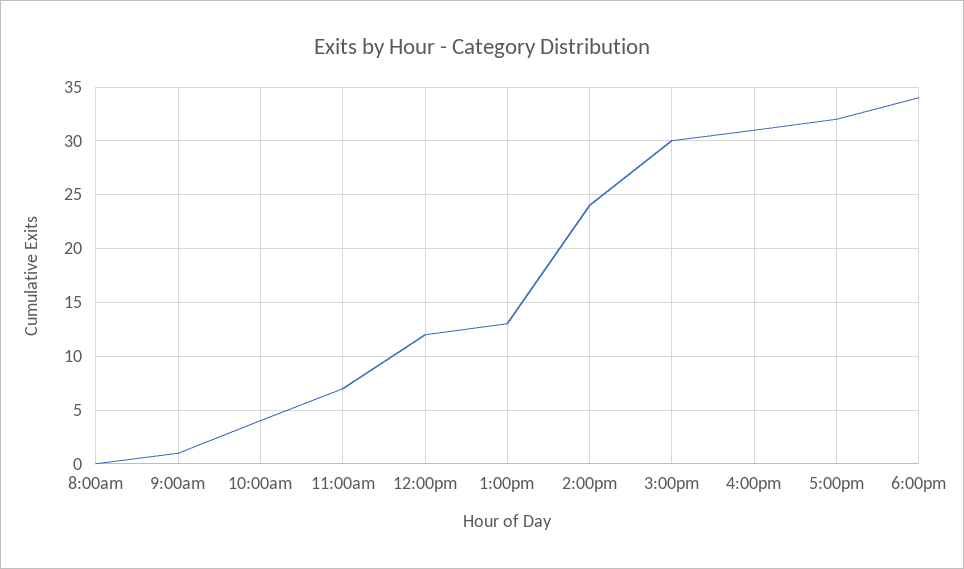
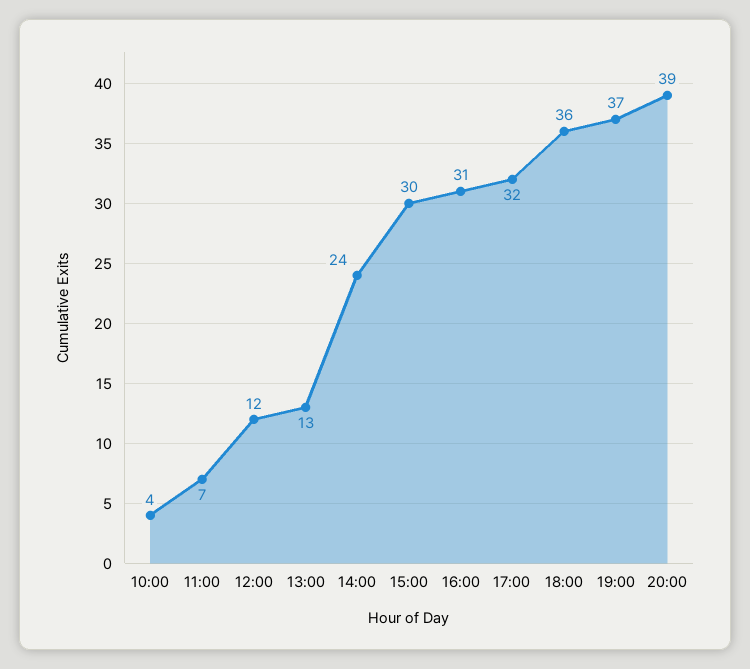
8:00am: 0 -> none
9:00am: 1 -> none
6:00pm: 34 -> 36
19:00: none -> 37
20:00: none -> 39

